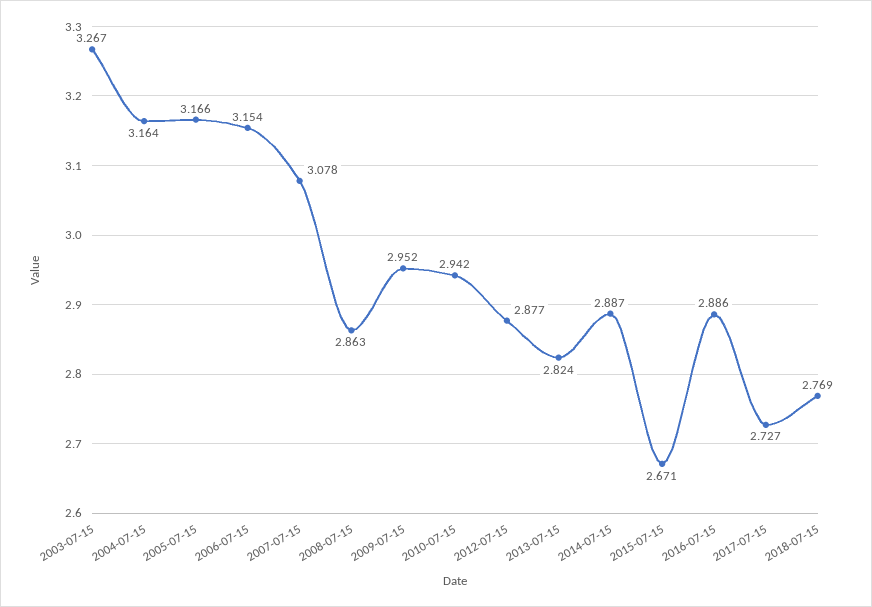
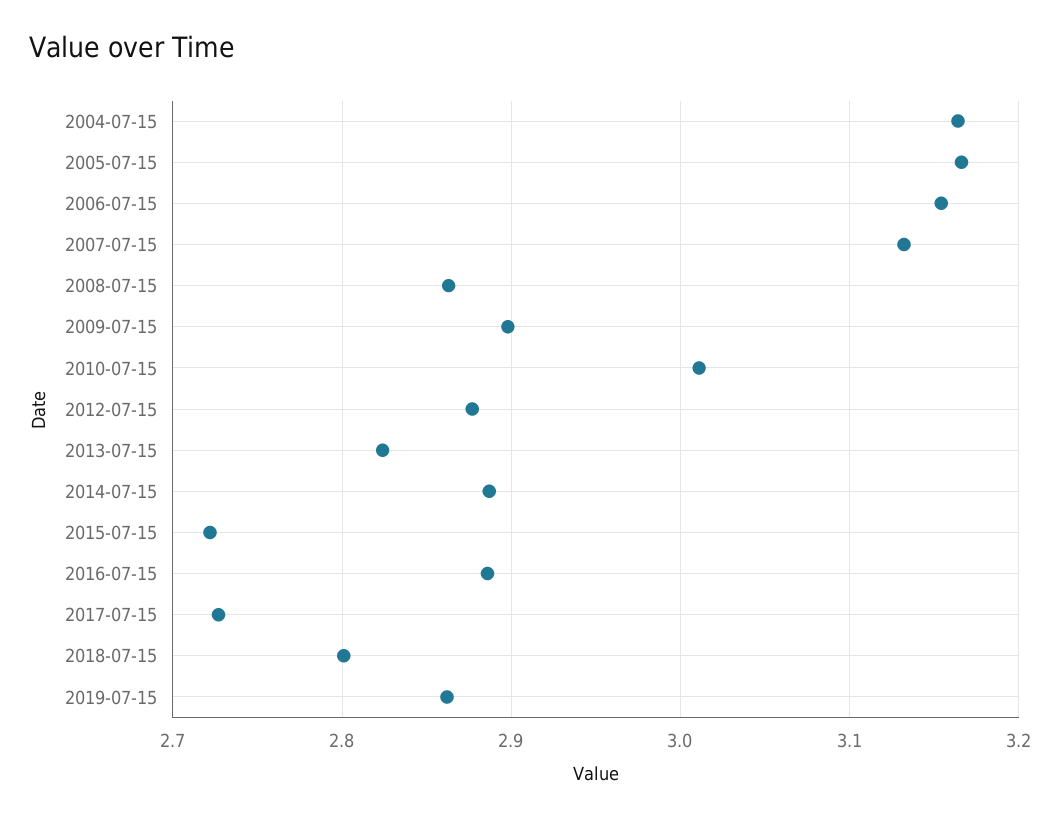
2003-07-15: 3.267 -> none
2007-07-15: 3.078 -> 3.13
2009-07-15: 2.952 -> 2.9
2010-07-15: 2.942 -> 3.01
2015-07-15: 2.671 -> 2.72
2018-07-15: 2.769 -> 2.8
2019-07-15: none -> 2.86

